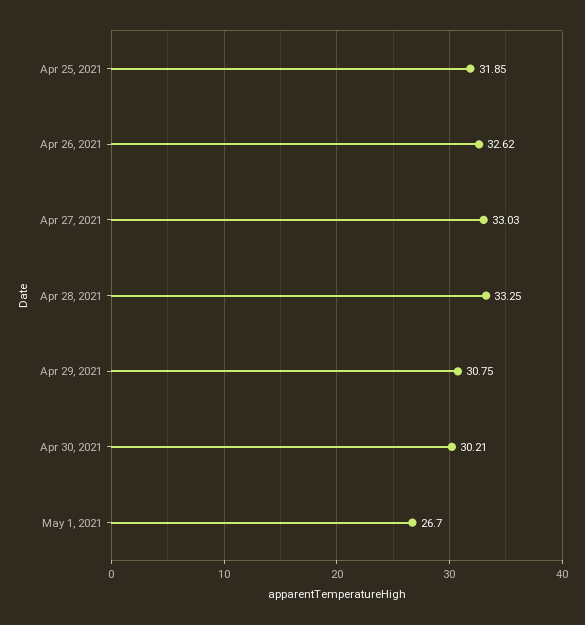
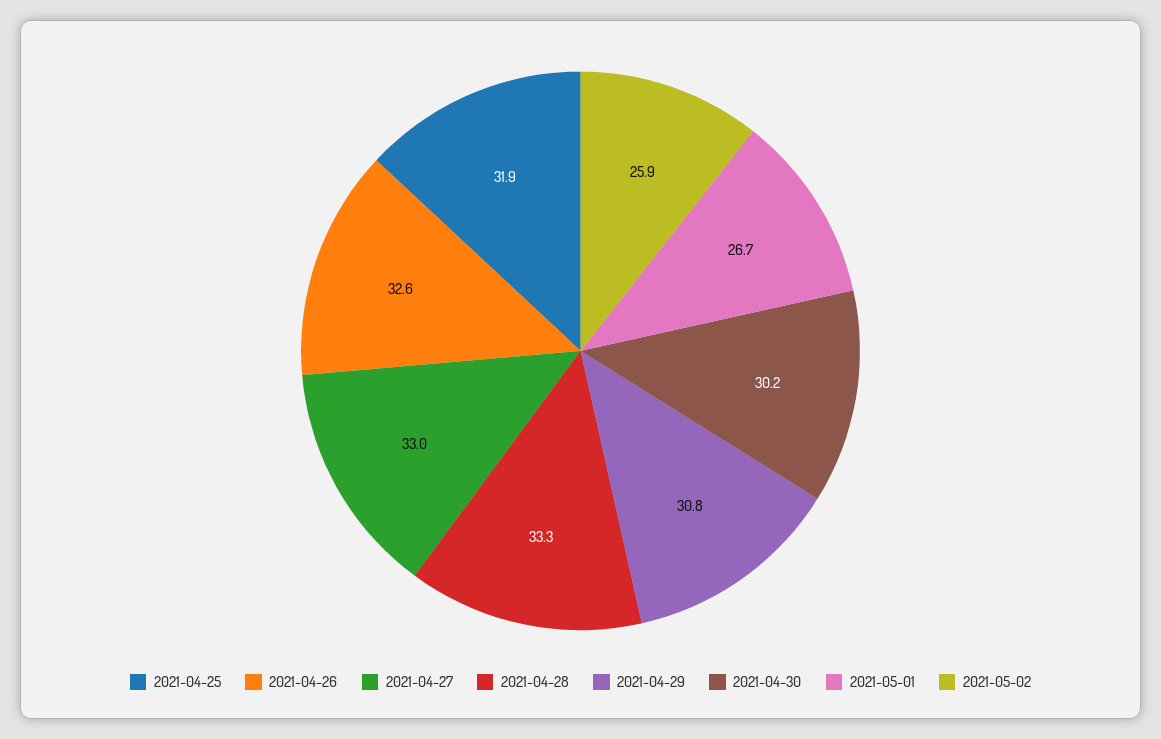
2021-05-02: none -> 25.9

